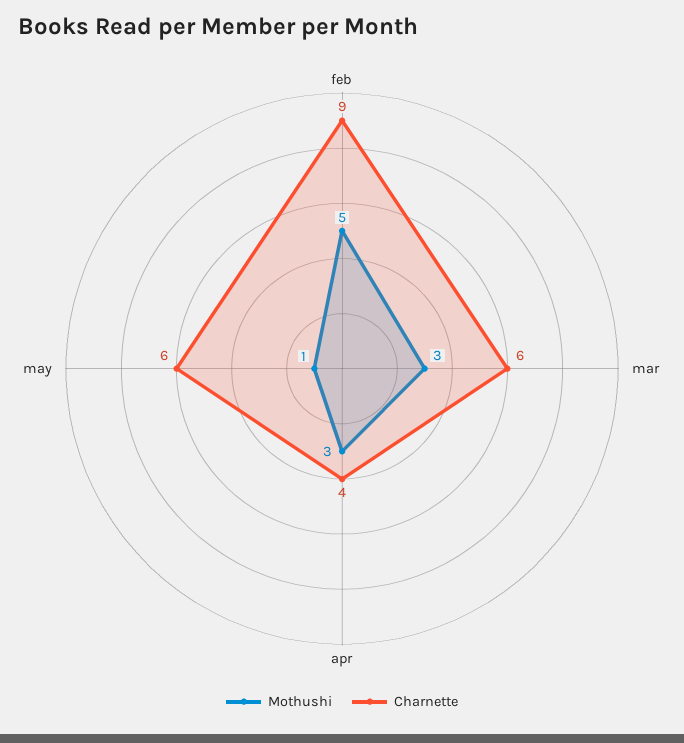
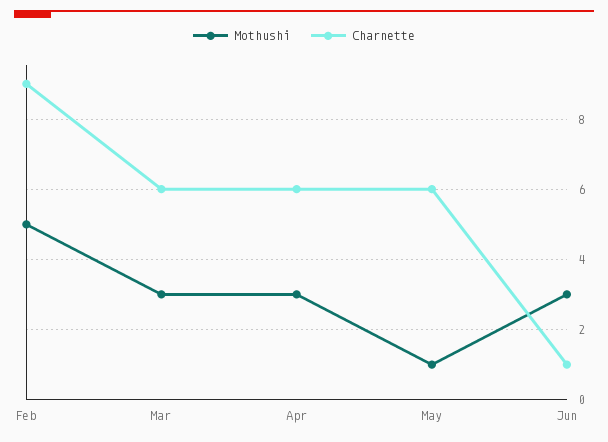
Charnette, apr: 4 -> 6
Mothushi, Jun: none -> 3
Charnette, Jun: none -> 1

